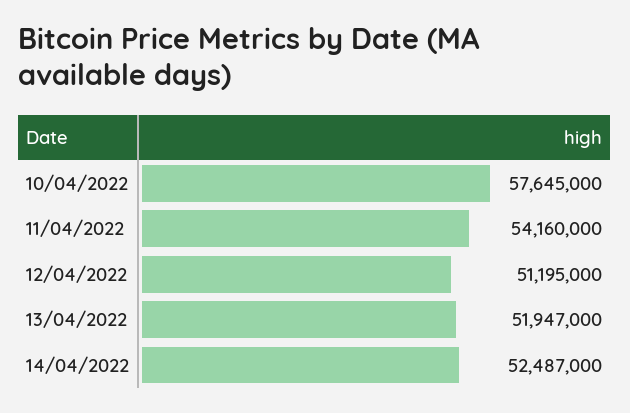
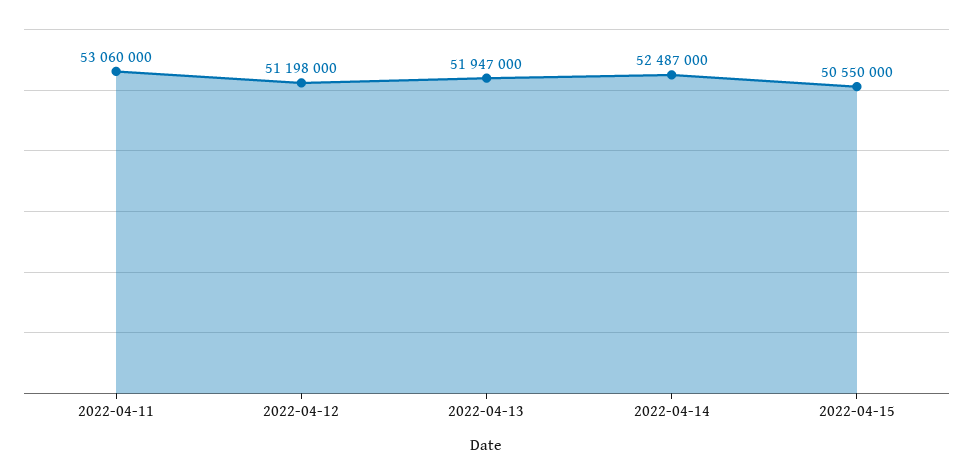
10/04/2022: 57645000 -> none
11/04/2022: 54160000 -> 53060000
12/04/2022: 51195000 -> 51198000
2022-04-15: none -> 50550000

